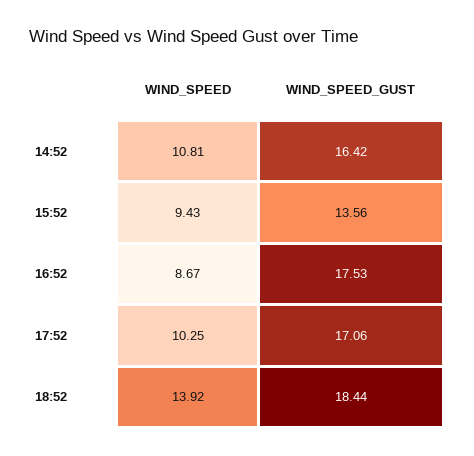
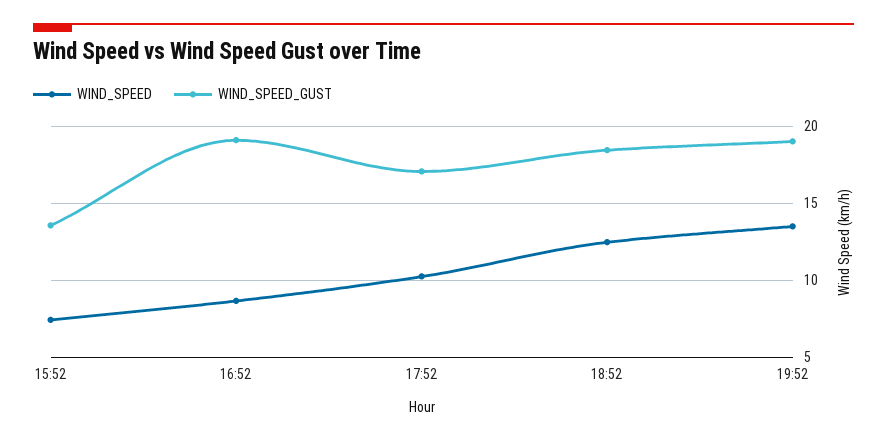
WIND_SPEED, 14:52: 10.81 -> none
WIND_SPEED_GUST, 14:52: 16.42 -> none
WIND_SPEED, 15:52: 9.43 -> 7.5
WIND_SPEED_GUST, 16:52: 17.53 -> 19
WIND_SPEED, 18:52: 13.92 -> 12.5
WIND_SPEED, 19:52: none -> 13.5
WIND_SPEED_GUST, 19:52: none -> 19

